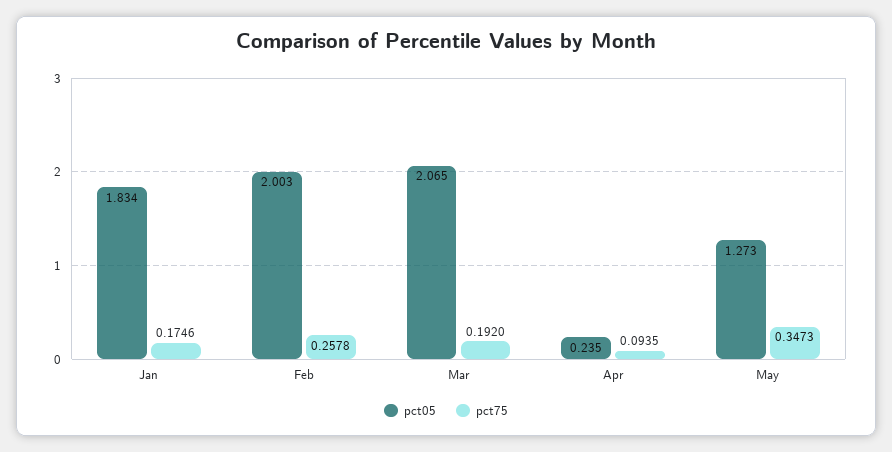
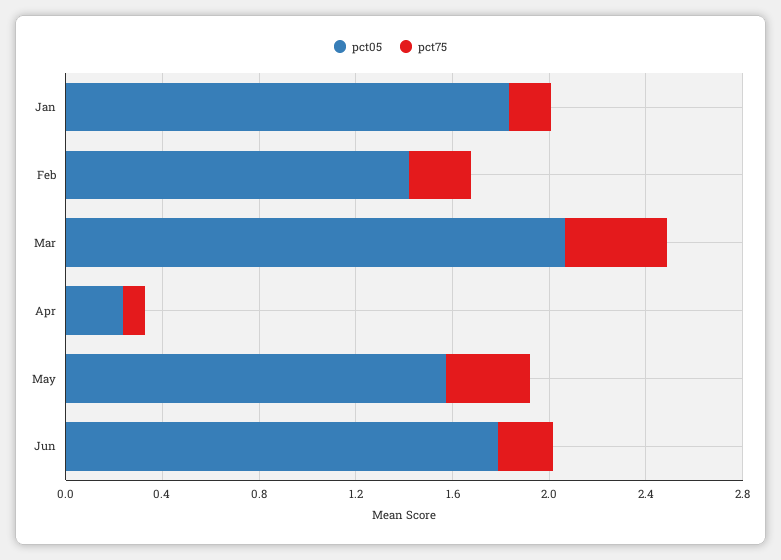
pct05, Feb: 2.003 -> 1.4
pct75, Mar: 0.192 -> 0.4
pct05, May: 1.273 -> 1.6
pct05, Jun: none -> 1.8
pct75, Jun: none -> 0.2

